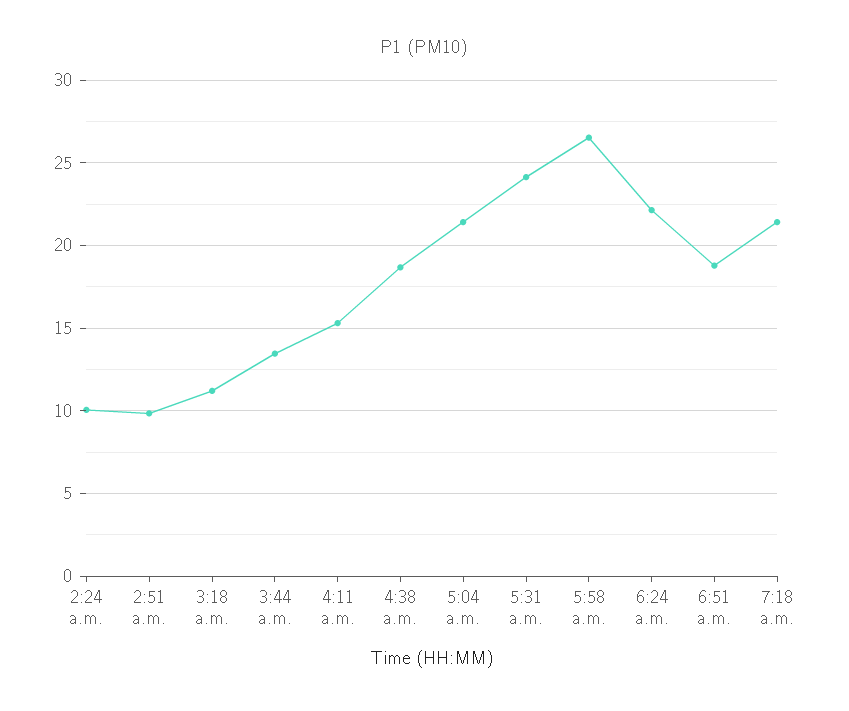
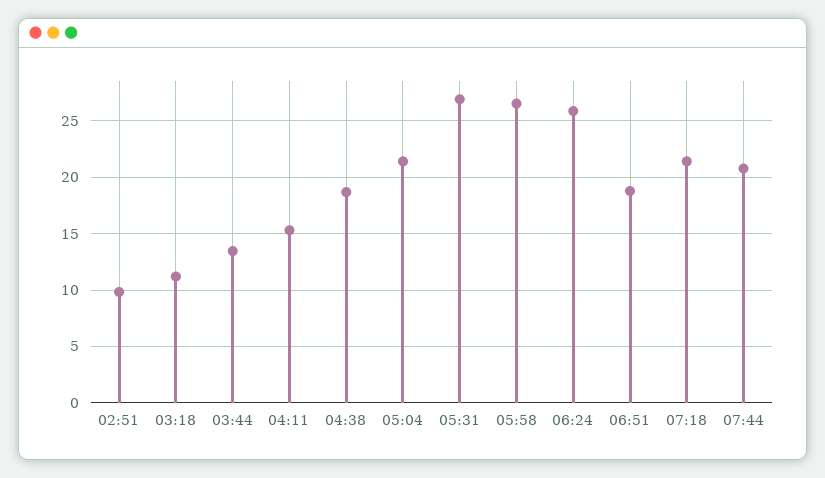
2:24 a.m.: 10 -> none
5:31 a.m.: 24 -> 27
6:24 a.m.: 22 -> 26
07:44: none -> 21

